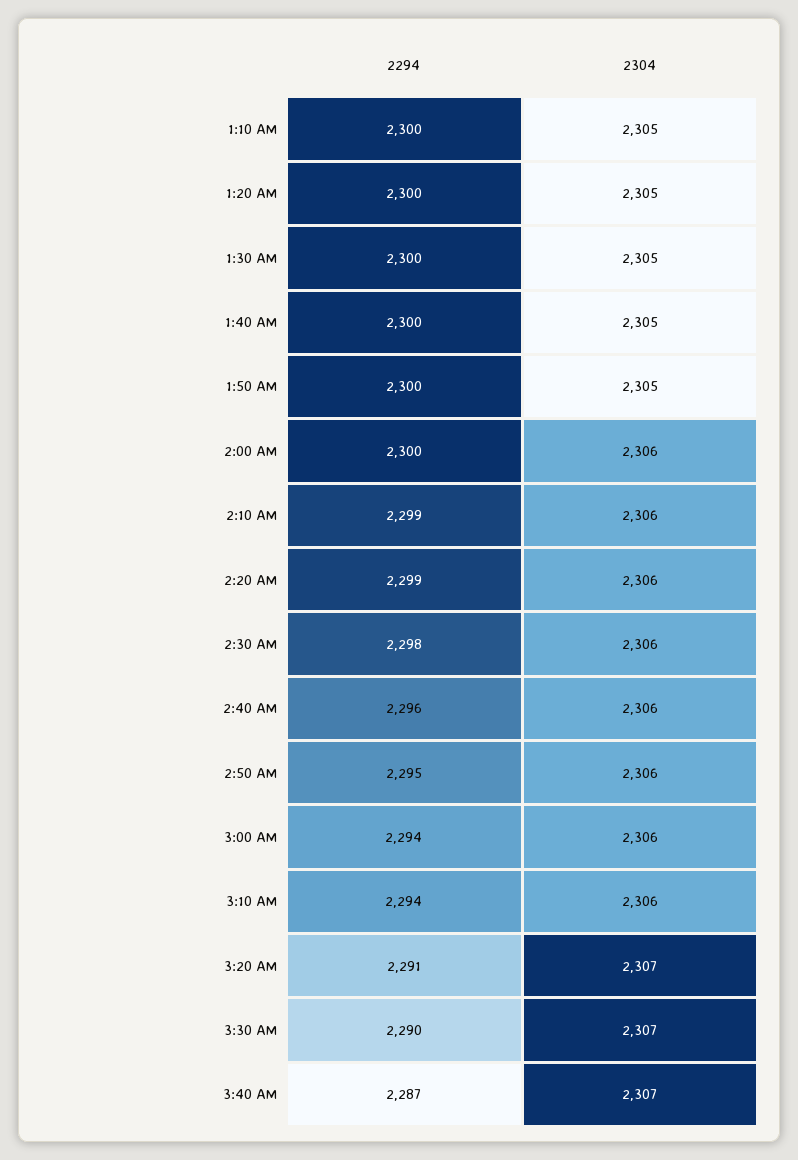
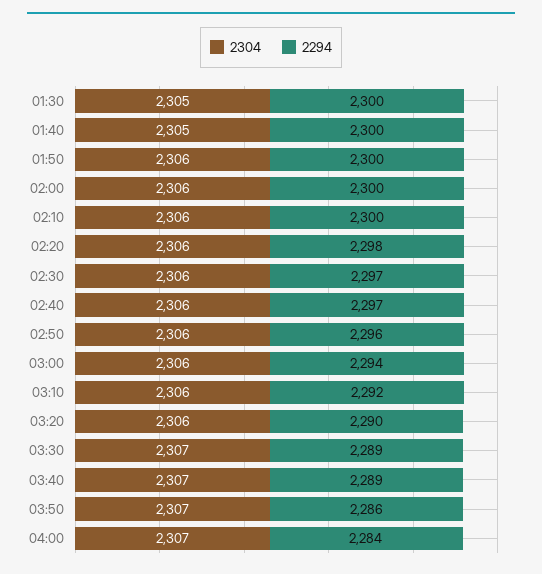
2294, 1:10 AM: 2300 -> none
2304, 1:10 AM: 2305 -> none
2294, 1:20 AM: 2300 -> none
2304, 1:20 AM: 2305 -> none
2304, 1:50 AM: 2305 -> 2306
2294, 2:10 AM: 2299 -> 2300
2294, 2:20 AM: 2299 -> 2298
2294, 2:30 AM: 2298 -> 2297
2294, 2:40 AM: 2296 -> 2297
2294, 2:50 AM: 2295 -> 2296
2294, 3:10 AM: 2294 -> 2292
2294, 3:20 AM: 2291 -> 2290
2304, 3:20 AM: 2307 -> 2306
2294, 3:30 AM: 2290 -> 2289
2294, 3:40 AM: 2287 -> 2289
2304, 03:50: none -> 2307
2294, 03:50: none -> 2286
2304, 04:00: none -> 2307
2294, 04:00: none -> 2284

